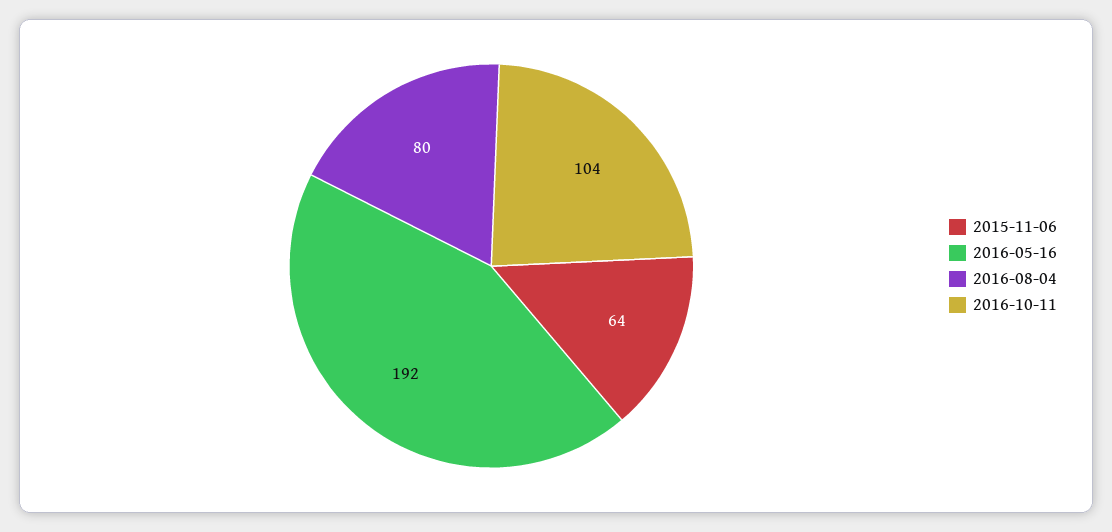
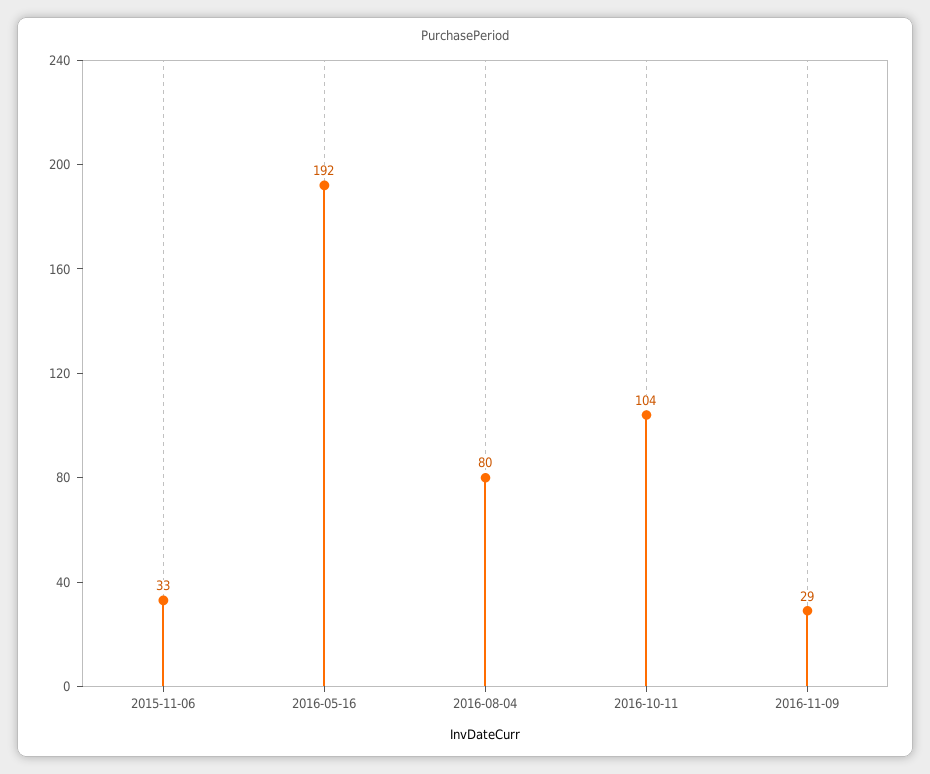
2015-11-06: 64 -> 33
2016-11-09: none -> 29

